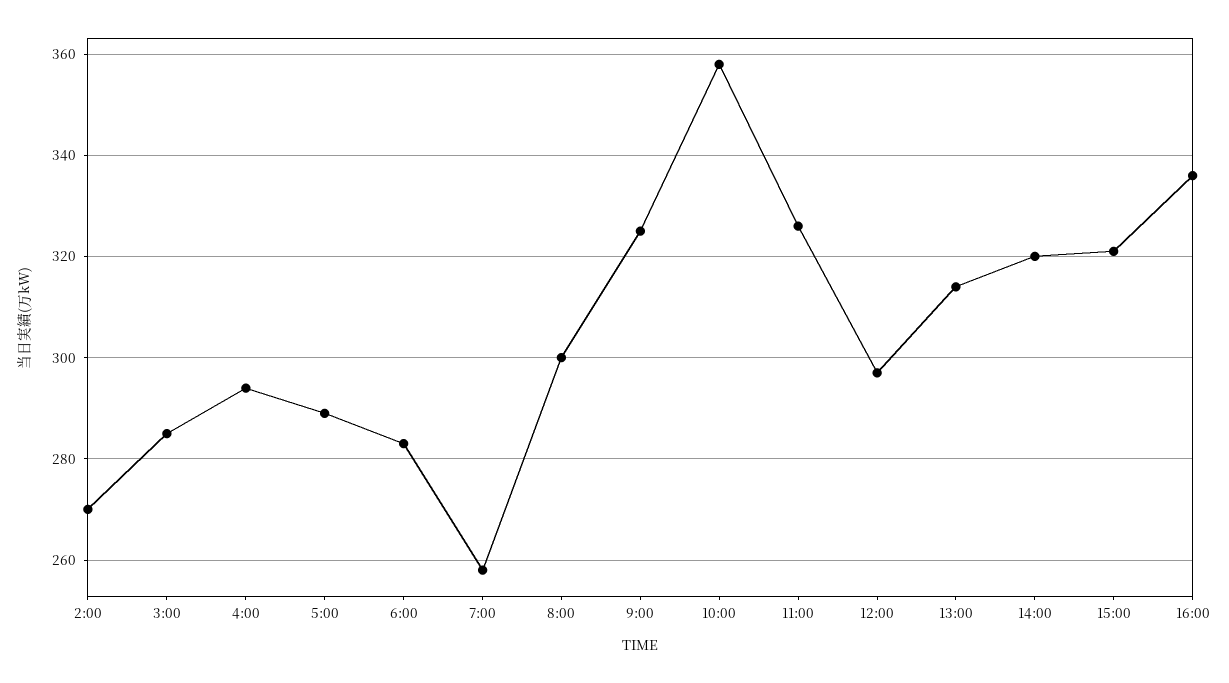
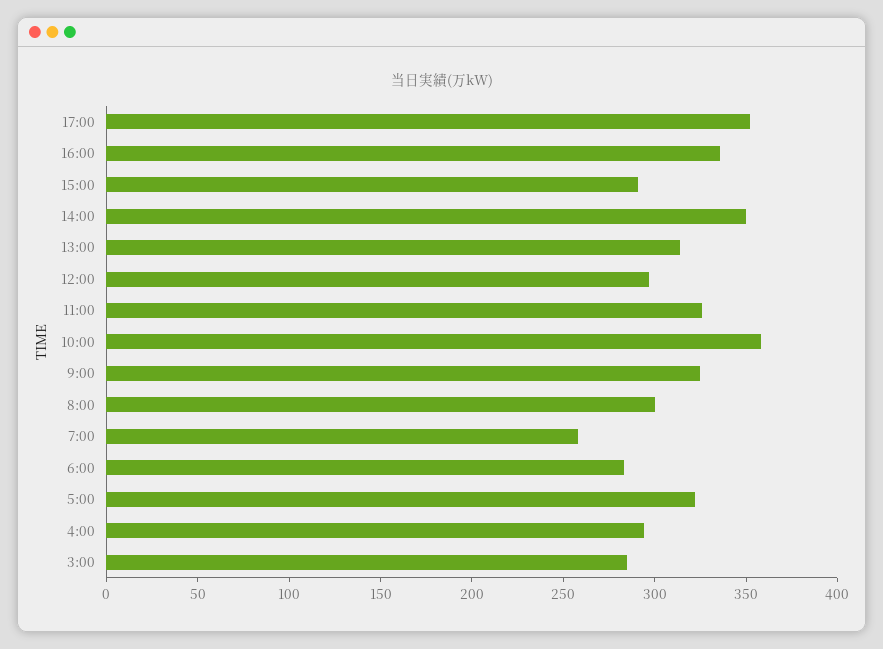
2:00: 270 -> none
5:00: 290 -> 320
14:00: 320 -> 350
15:00: 320 -> 290
17:00: none -> 350

